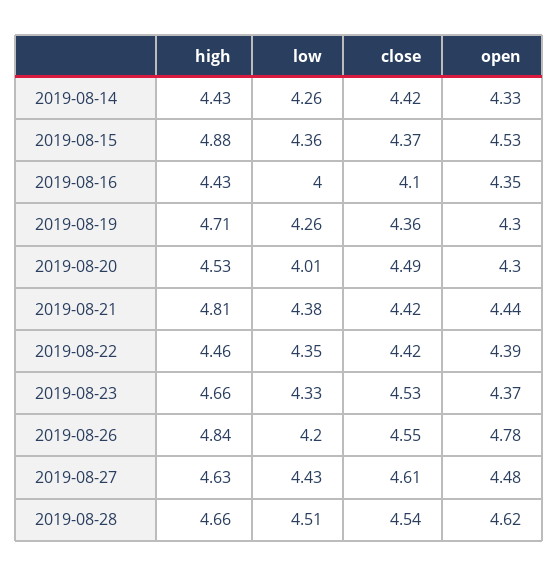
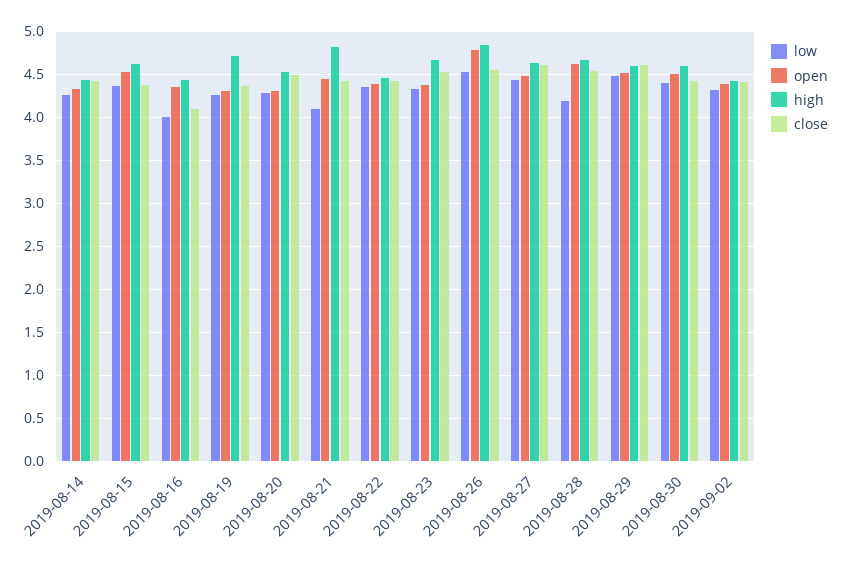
high, 2019-08-15: 4.88 -> 4.6
low, 2019-08-20: 4.01 -> 4.3
low, 2019-08-21: 4.38 -> 4.1
low, 2019-08-26: 4.2 -> 4.5
low, 2019-08-28: 4.51 -> 4.2
low, 2019-08-29: none -> 4.5
open, 2019-08-29: none -> 4.5
high, 2019-08-29: none -> 4.6
close, 2019-08-29: none -> 4.6
low, 2019-08-30: none -> 4.4
open, 2019-08-30: none -> 4.5
high, 2019-08-30: none -> 4.6
close, 2019-08-30: none -> 4.4
low, 2019-09-02: none -> 4.3
open, 2019-09-02: none -> 4.4
high, 2019-09-02: none -> 4.4
close, 2019-09-02: none -> 4.4

